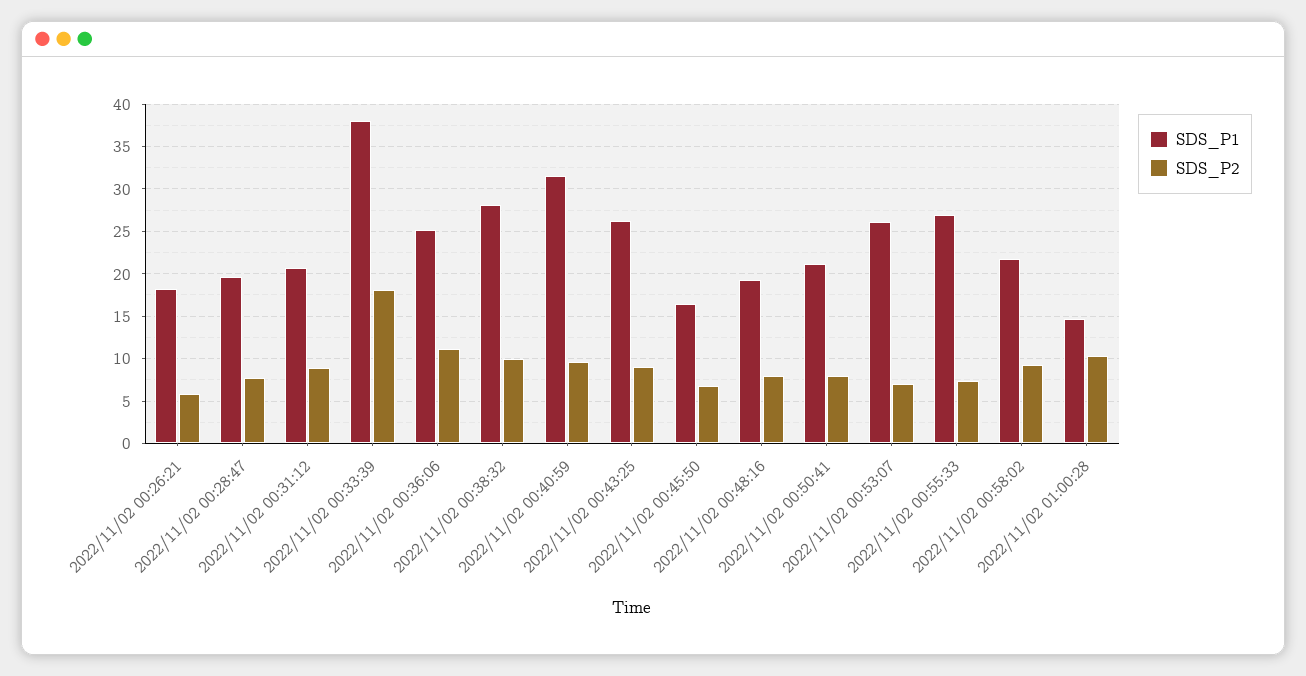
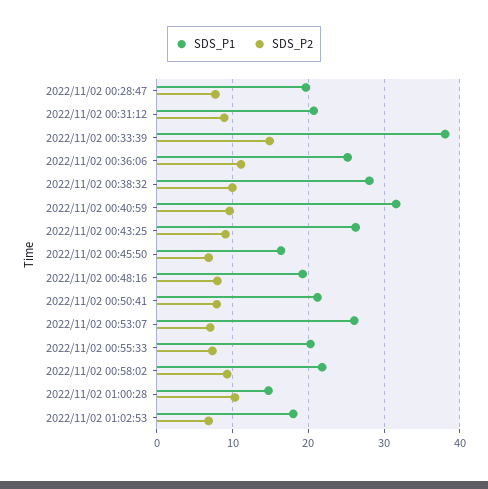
SDS_P1, 2022/11/02 00:26:21: 18 -> none
SDS_P2, 2022/11/02 00:26:21: 6 -> none
SDS_P2, 2022/11/02 00:33:39: 18 -> 15
SDS_P1, 2022/11/02 00:55:33: 27 -> 20
SDS_P1, 2022/11/02 01:02:53: none -> 18
SDS_P2, 2022/11/02 01:02:53: none -> 7

